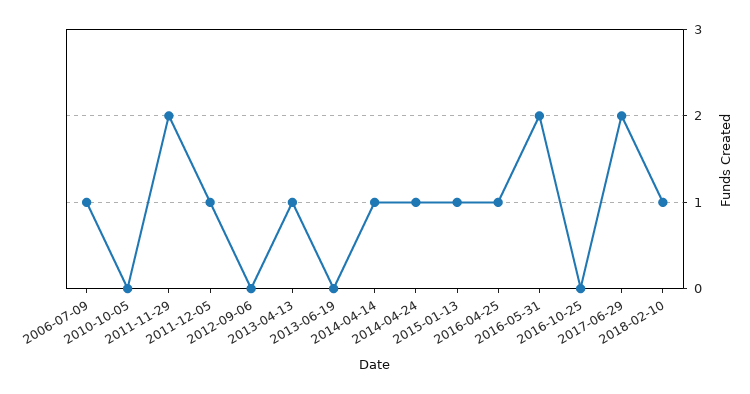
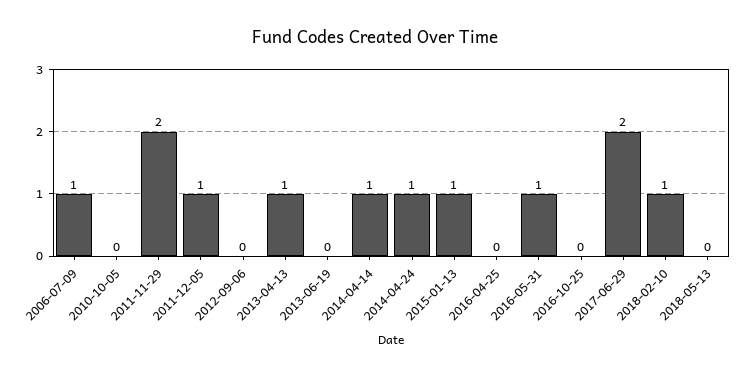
2016-04-25: 1 -> 0
2016-05-31: 2 -> 1
2018-05-13: none -> 0

